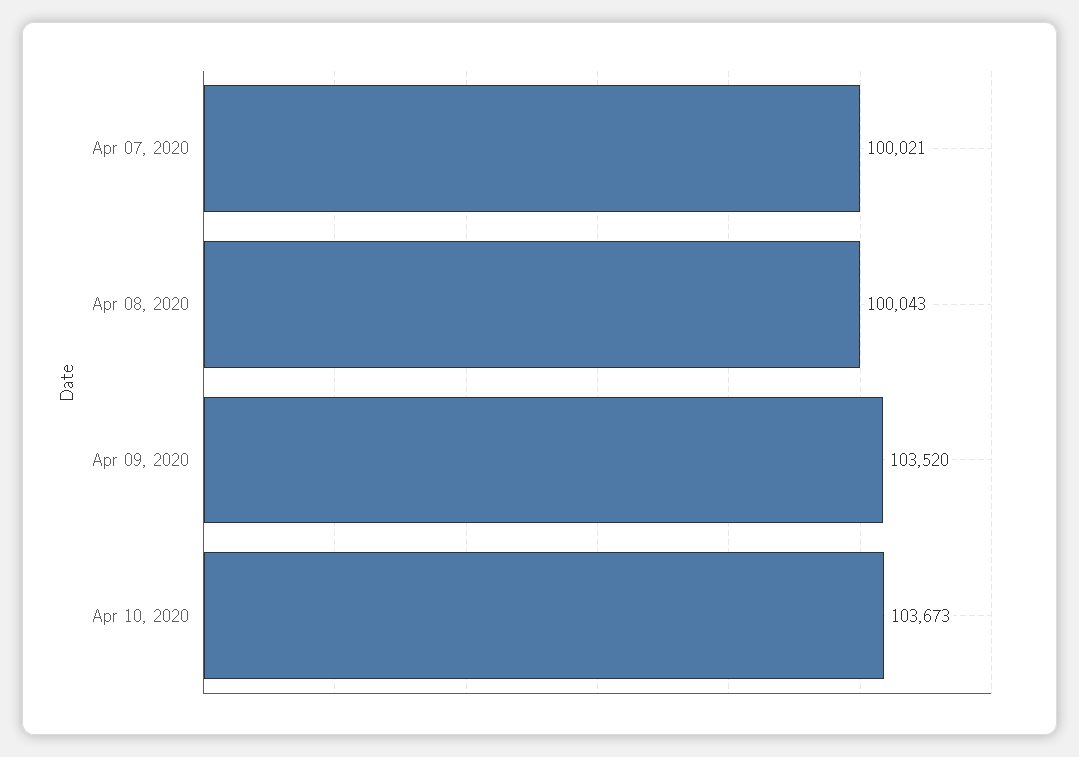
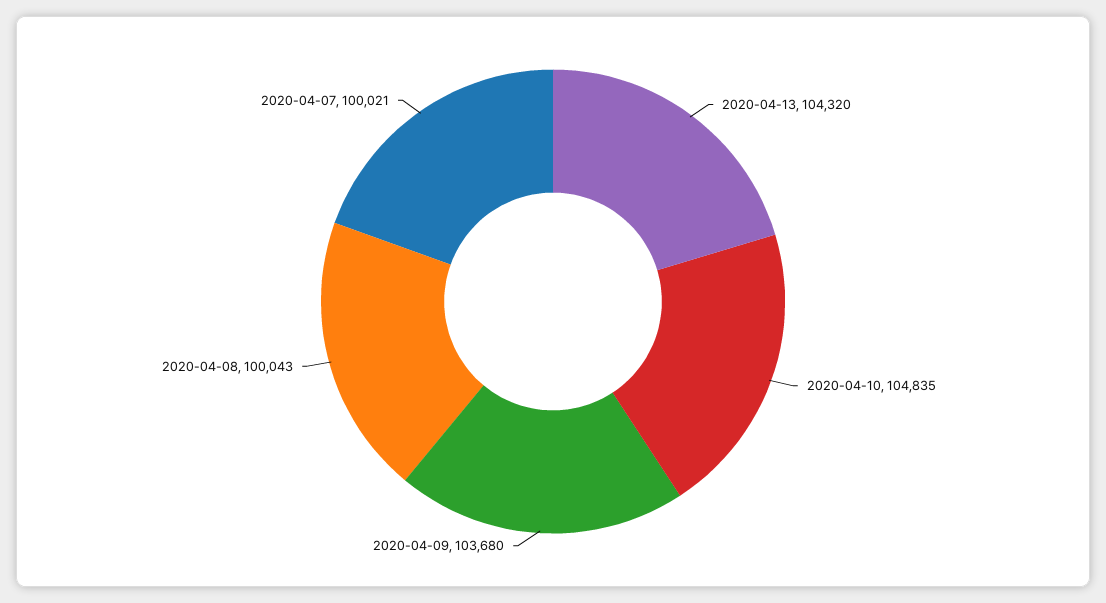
Apr 09, 2020: 103520 -> 103680
Apr 10, 2020: 103673 -> 104835
2020-04-13: none -> 104320

